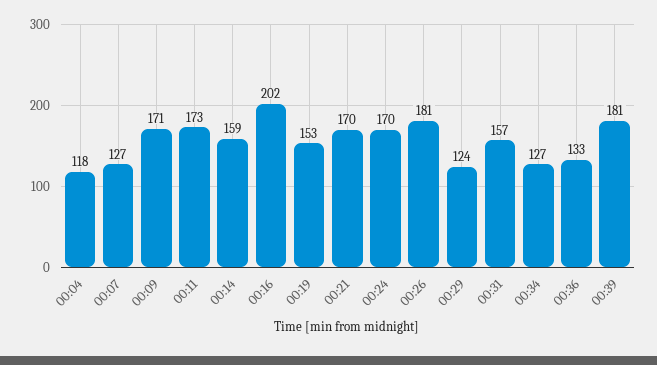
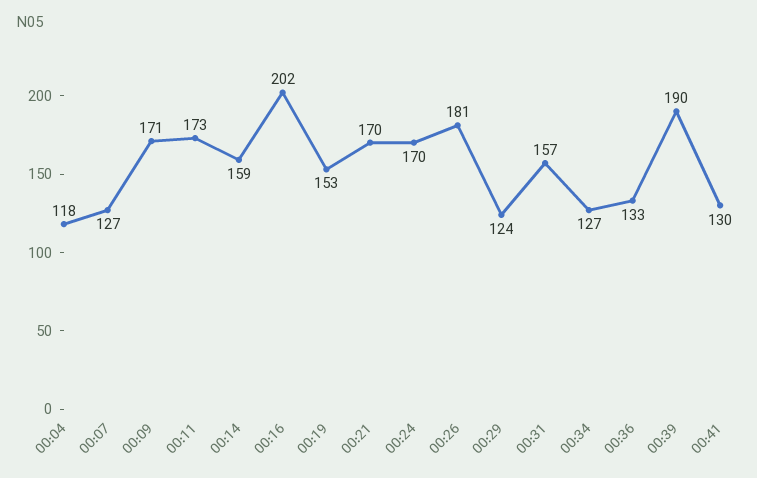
00:39: 181 -> 190
00:41: none -> 130

